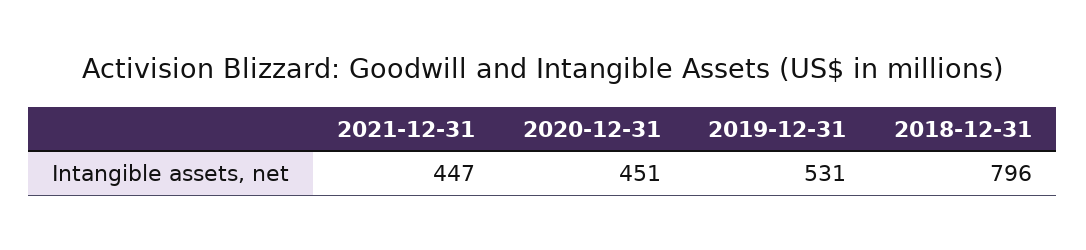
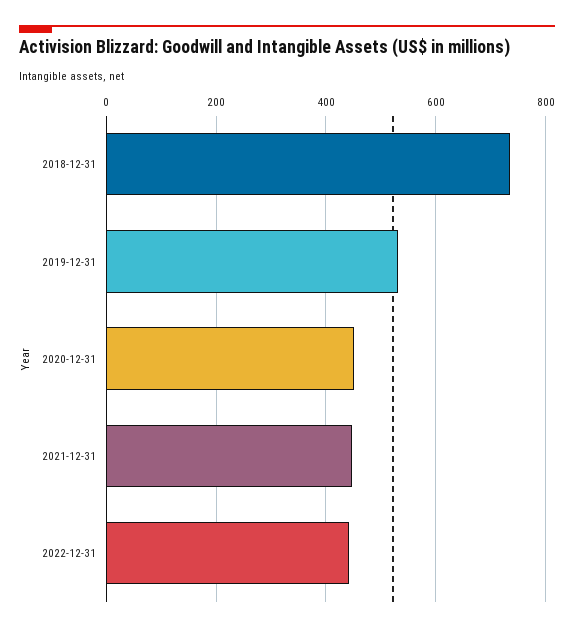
2018-12-31: 796 -> 740
2022-12-31: none -> 440

